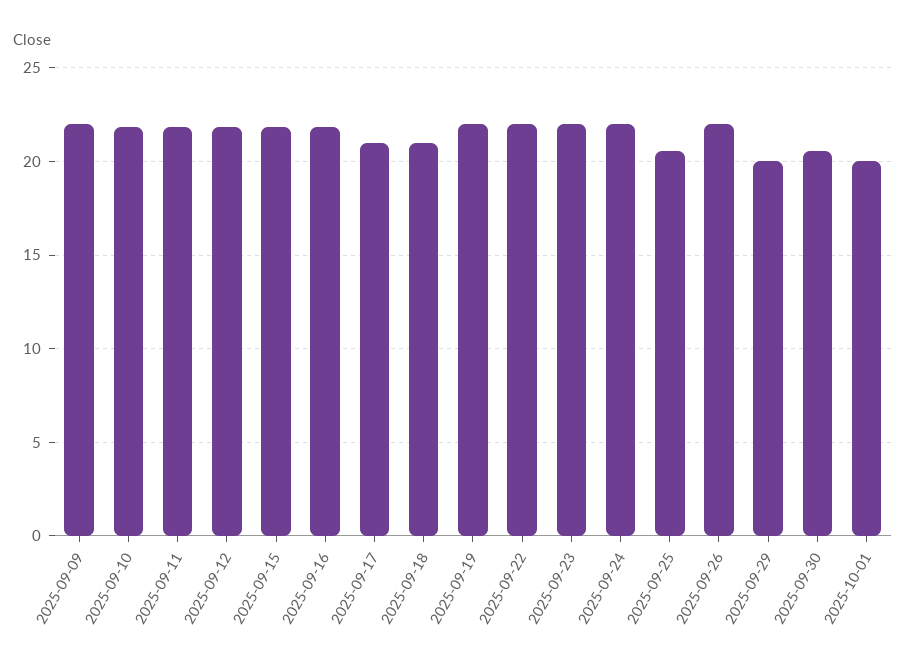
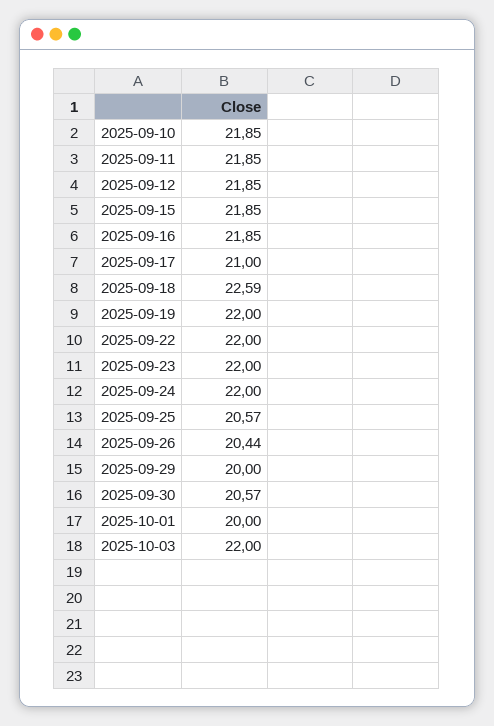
2025-09-09: 22 -> none
2025-09-18: 21 -> 22.59
2025-09-26: 22 -> 20.44
2025-10-03: none -> 22

